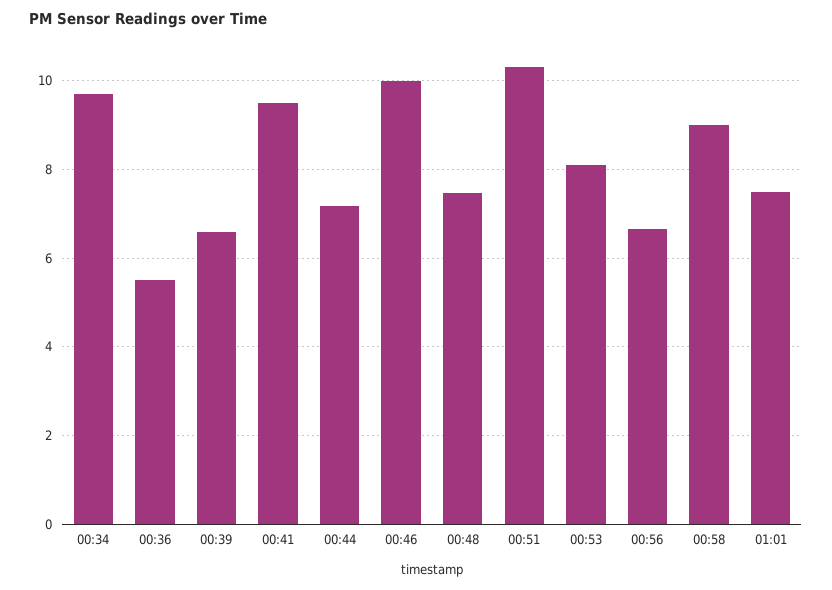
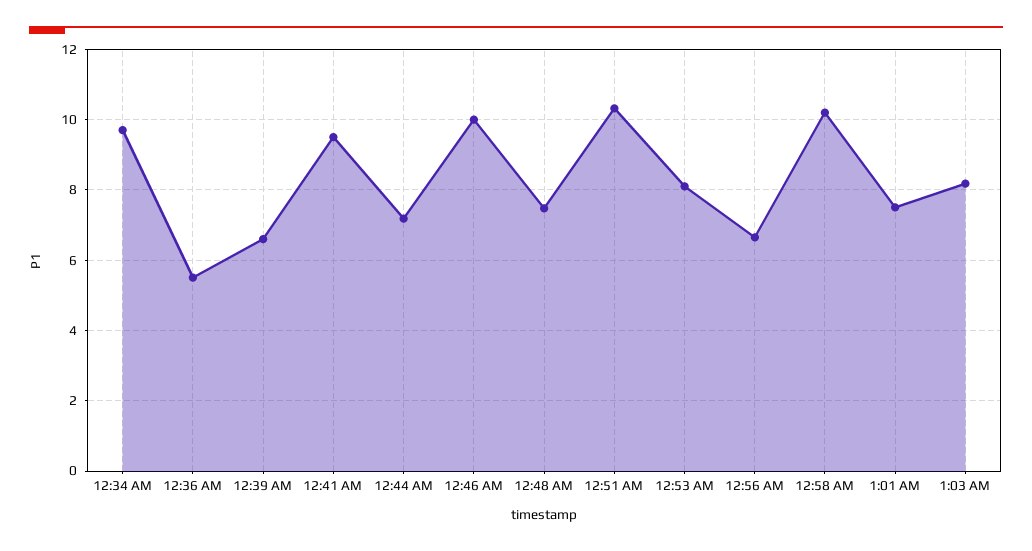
00:58: 9 -> 10.2
1:03 AM: none -> 8.2

